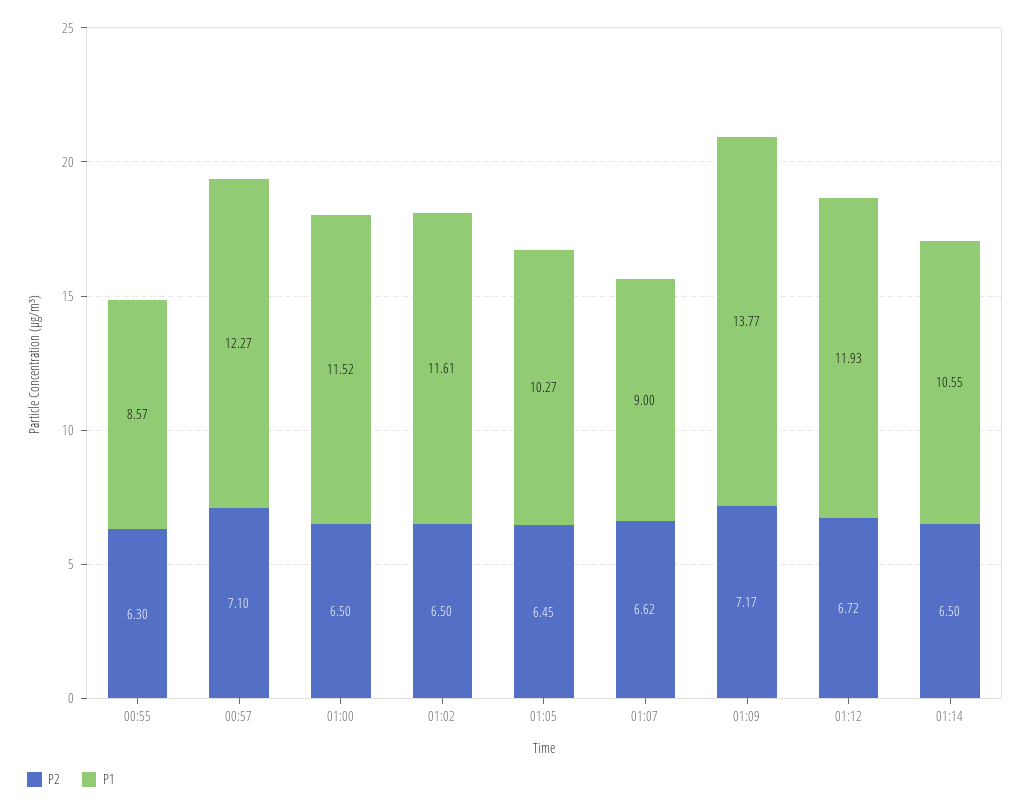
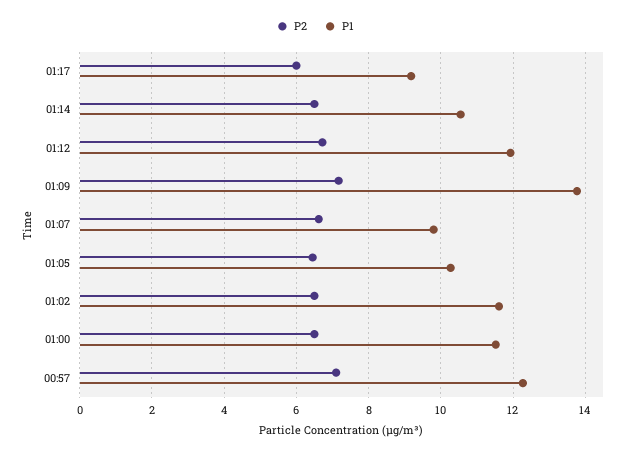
P2, 00:55: 6.3 -> none
P1, 00:55: 8.57 -> none
P1, 01:07: 9 -> 9.8
P2, 01:17: none -> 6
P1, 01:17: none -> 9.2

